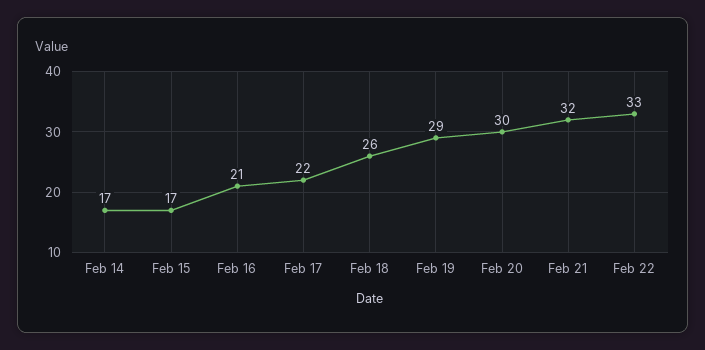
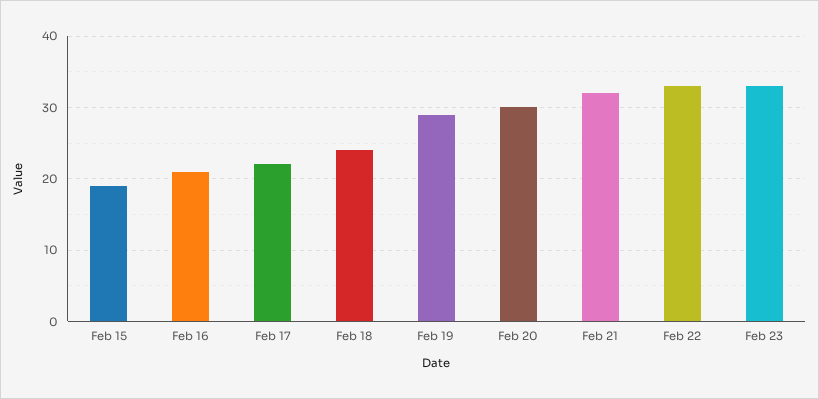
Feb 14: 17 -> none
Feb 15: 17 -> 19
Feb 18: 26 -> 24
Feb 23: none -> 33

